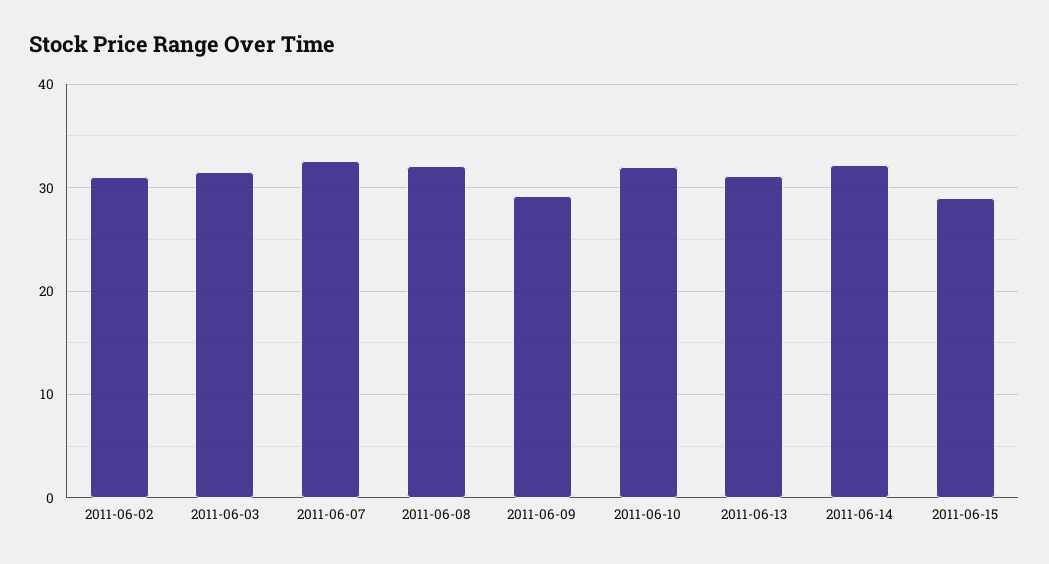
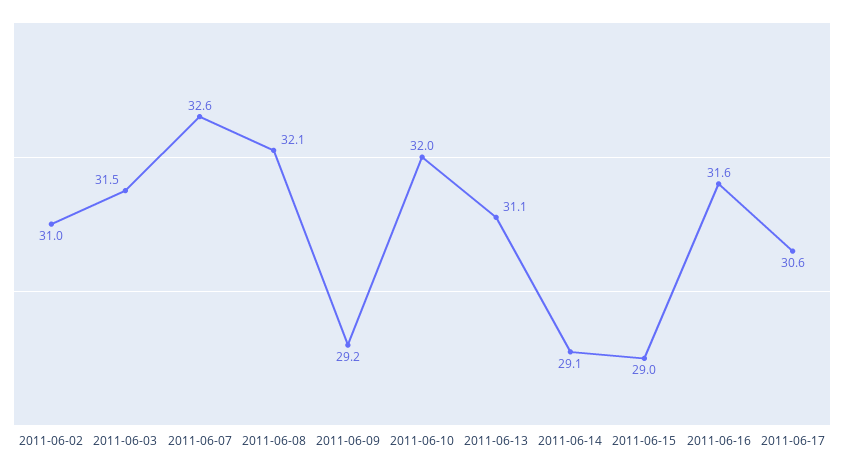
2011-06-14: 32 -> 29.1
2011-06-16: none -> 31.6
2011-06-17: none -> 30.6

